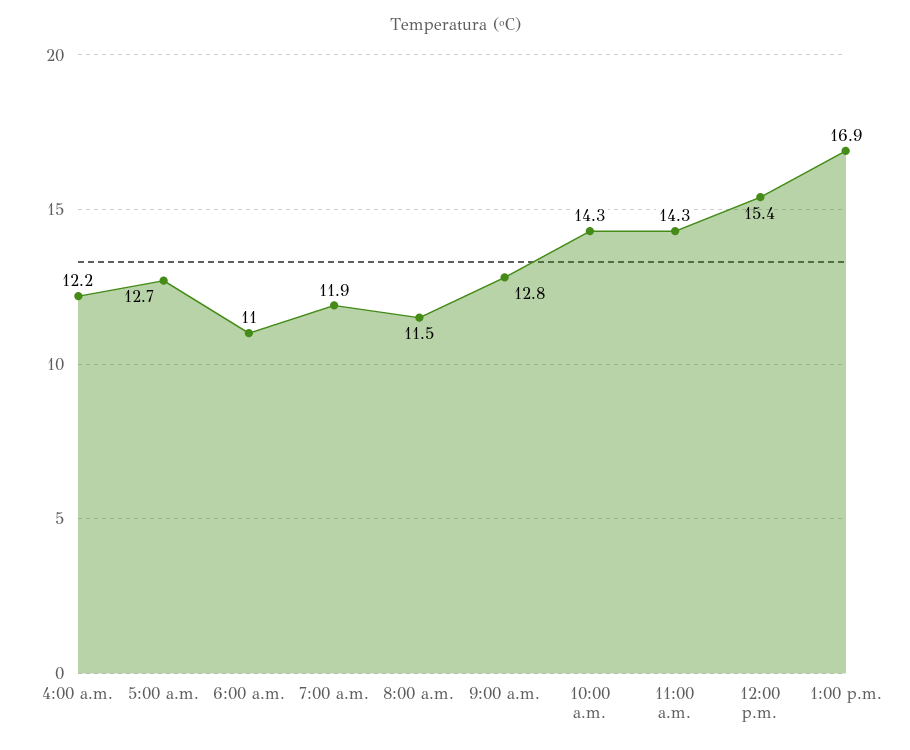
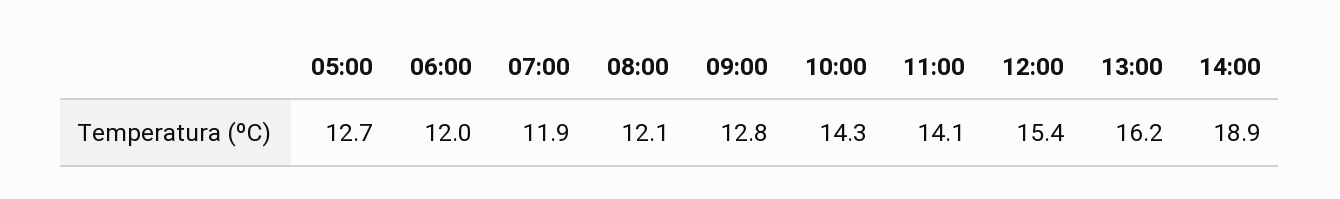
4:00 a.m.: 12.2 -> none
6:00 a.m.: 11 -> 12
8:00 a.m.: 11.5 -> 12.1
11:00 a.m.: 14.3 -> 14.1
1:00 p.m.: 16.9 -> 16.2
14:00: none -> 18.9

